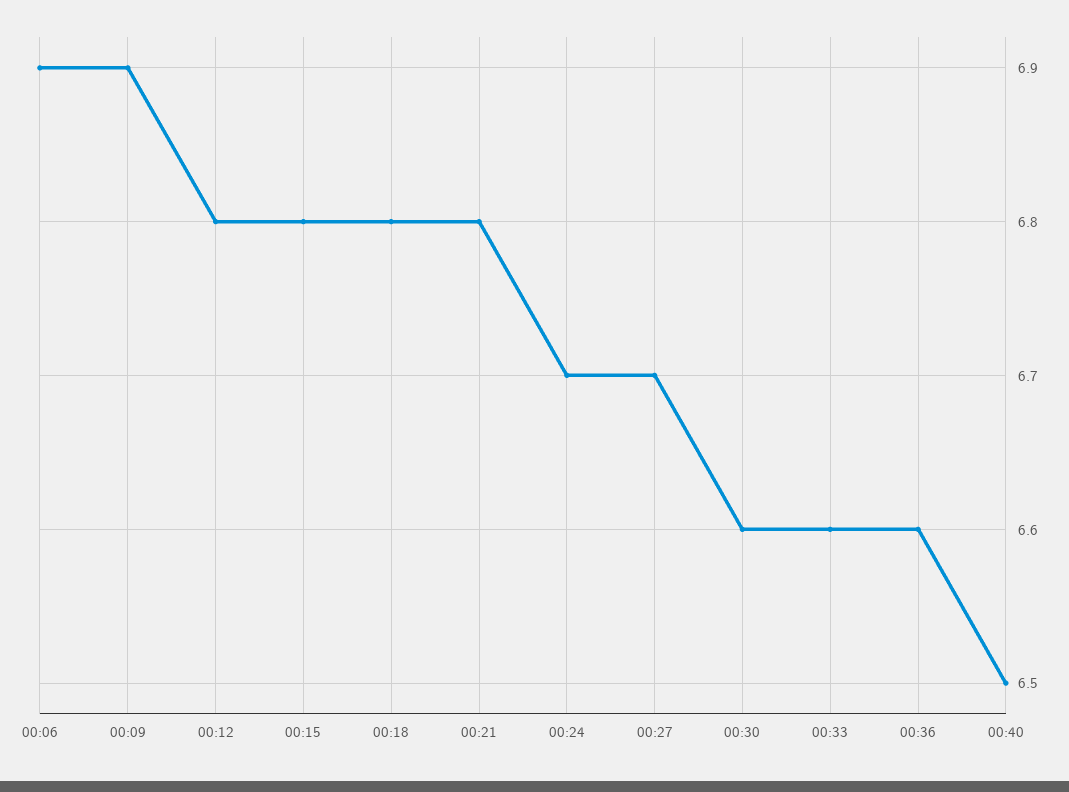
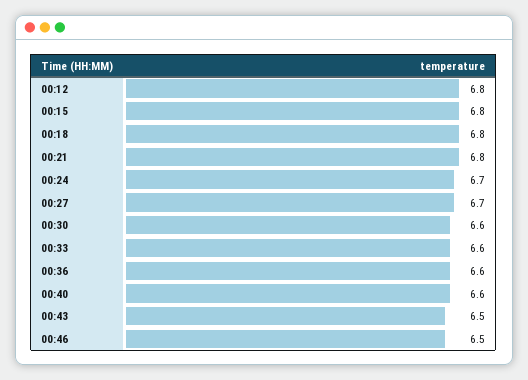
00:06: 6.9 -> none
00:09: 6.9 -> none
00:40: 6.5 -> 6.6
00:43: none -> 6.5
00:46: none -> 6.5

